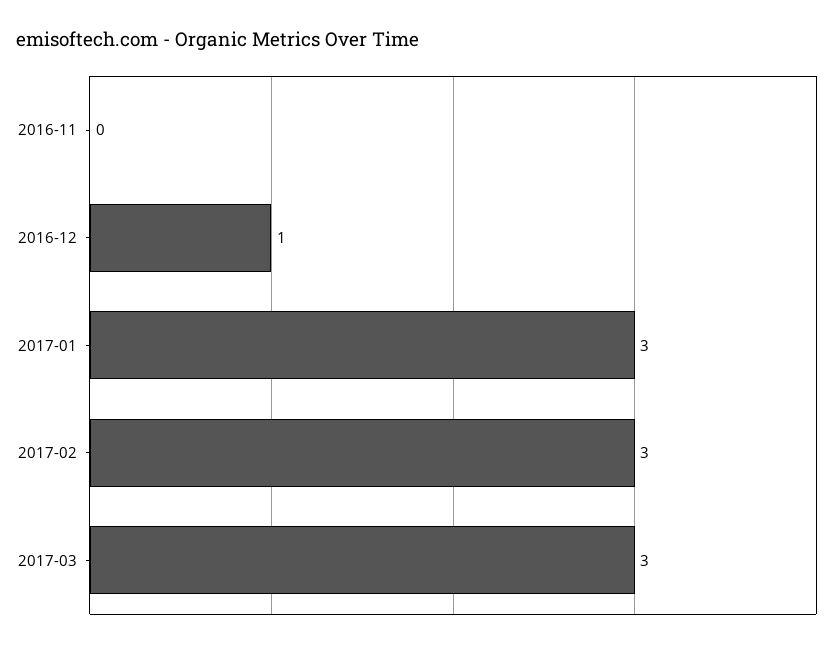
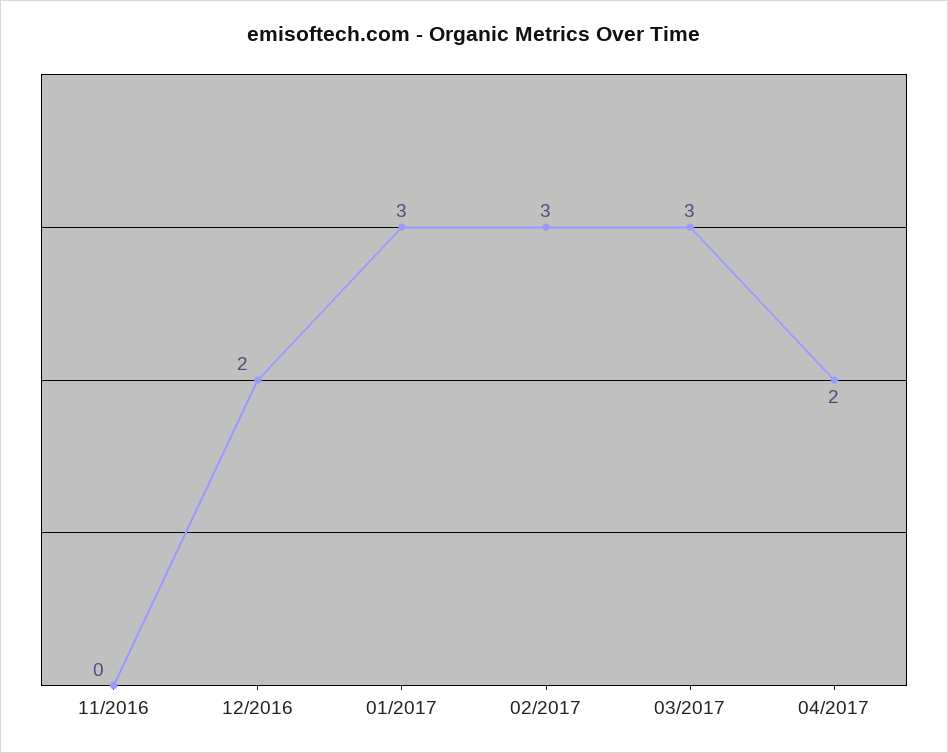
2016-12: 1 -> 2
04/2017: none -> 2

